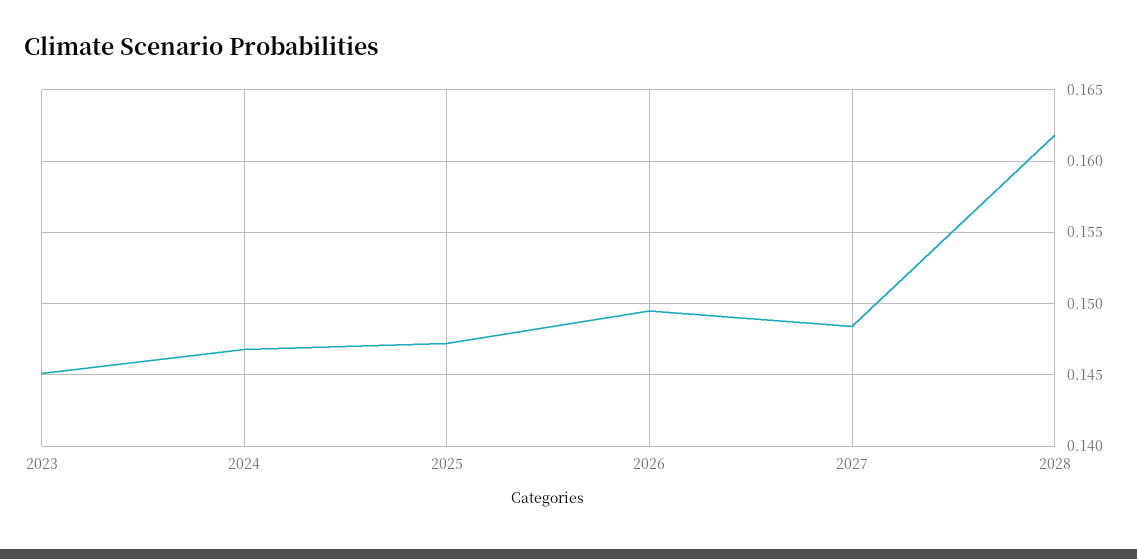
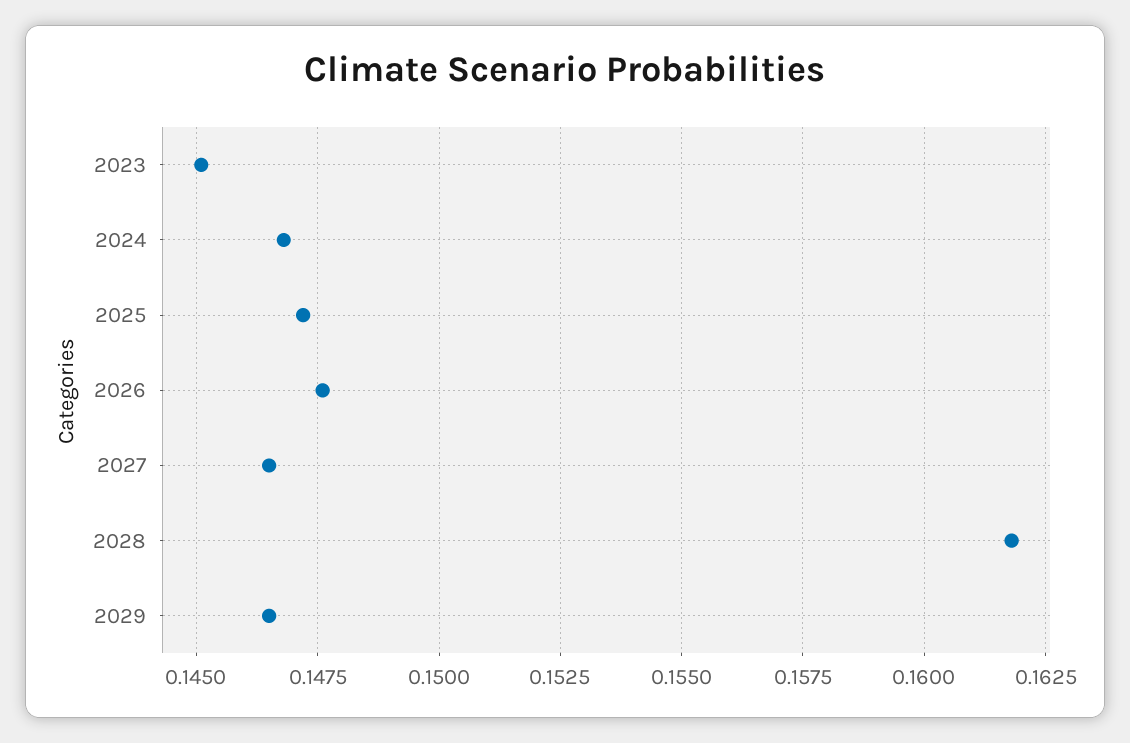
2026: 0.1495 -> 0.1475
2027: 0.1485 -> 0.1465
2029: none -> 0.1465

